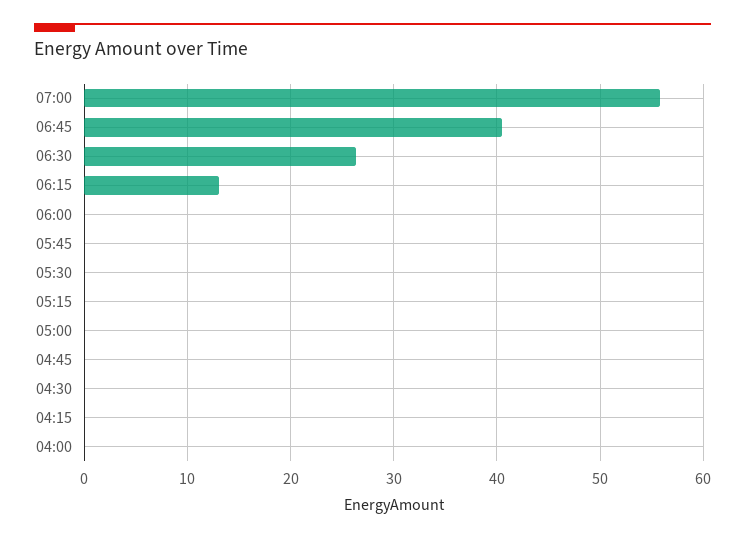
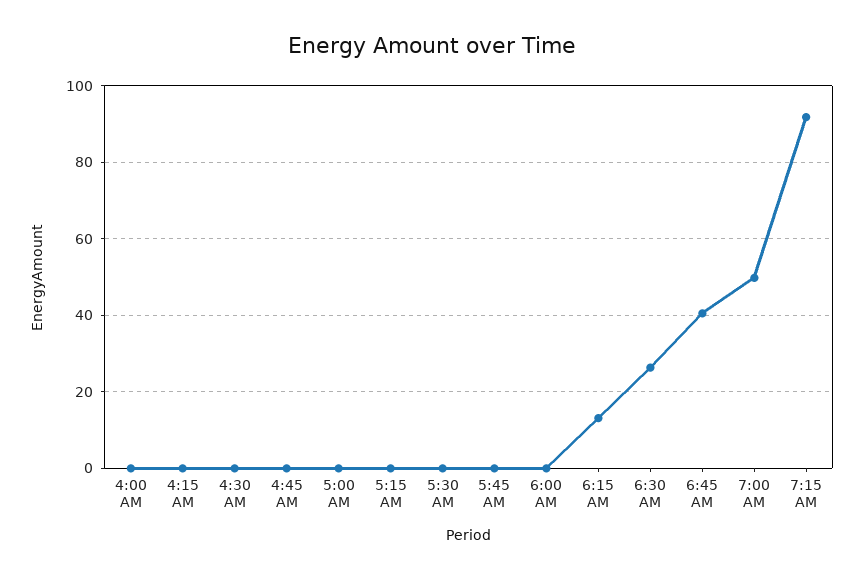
07:00: 56 -> 50
7:15 AM: none -> 92

